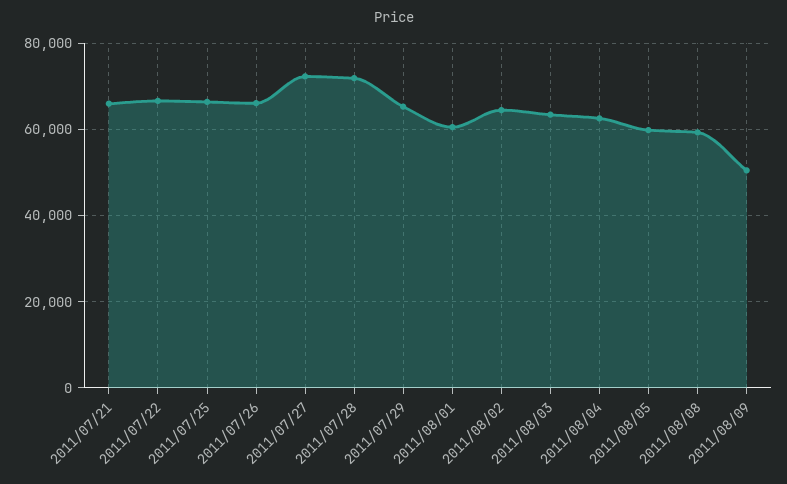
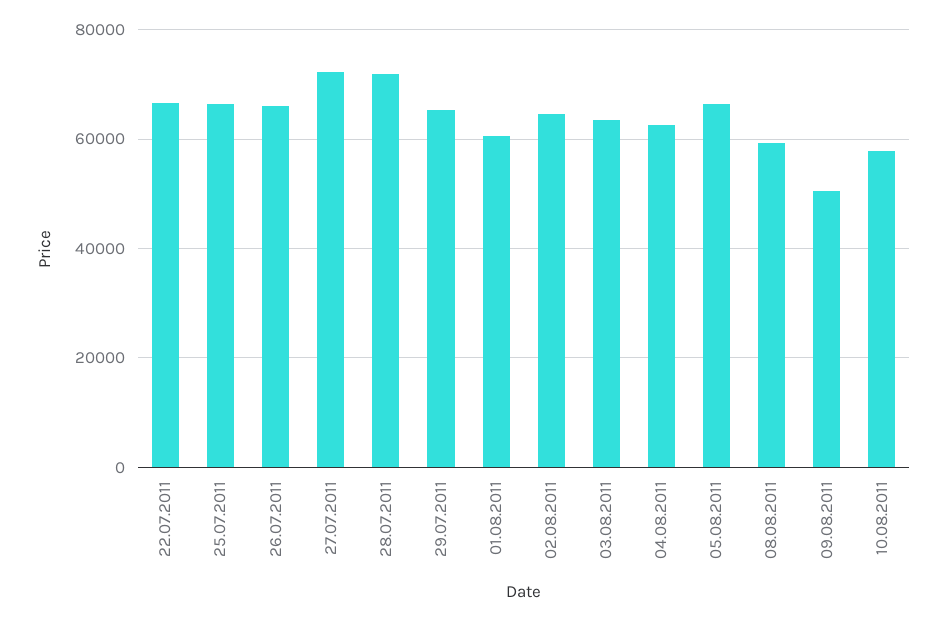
2011/07/21: 66000 -> none
2011/08/05: 60000 -> 66000
10.08.2011: none -> 58000

